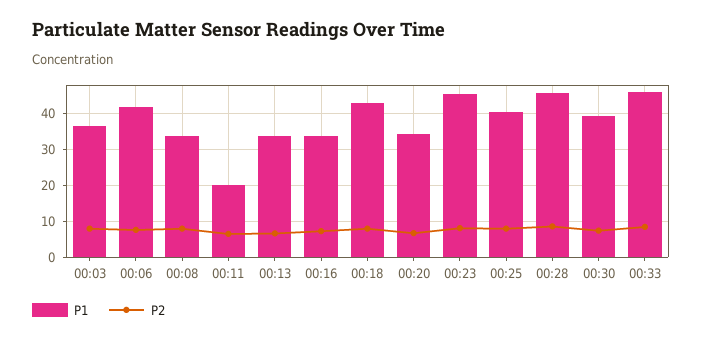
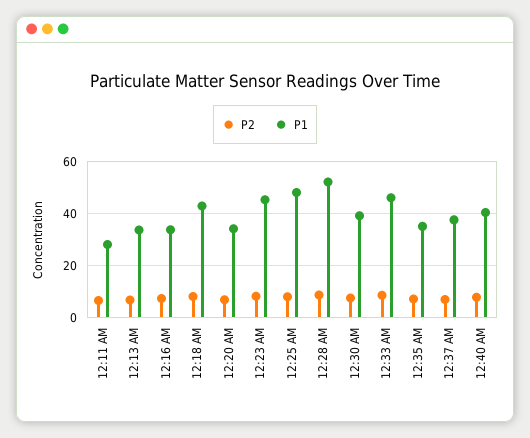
P1, 00:03: 36 -> none
P2, 00:03: 8 -> none
P1, 00:06: 42 -> none
P2, 00:06: 8 -> none
P1, 00:08: 34 -> none
P2, 00:08: 8 -> none
P1, 00:11: 20 -> 27.5
P1, 00:25: 40 -> 47.5
P1, 00:28: 46 -> 52.5
P2, 12:35 AM: none -> 7.5
P1, 12:35 AM: none -> 35
P2, 12:37 AM: none -> 7.5
P1, 12:37 AM: none -> 37.5
P2, 12:40 AM: none -> 7.5
P1, 12:40 AM: none -> 40

